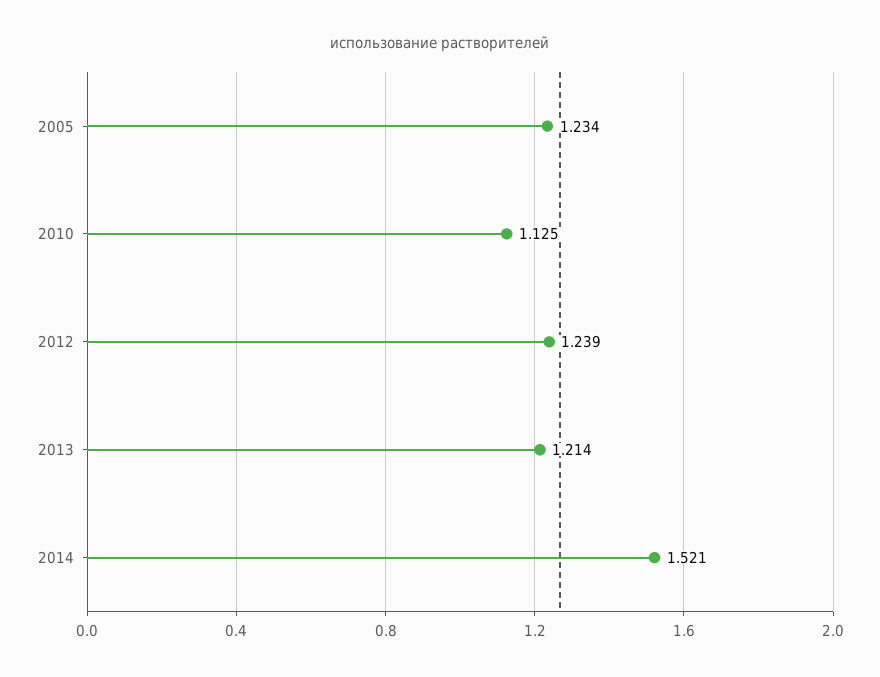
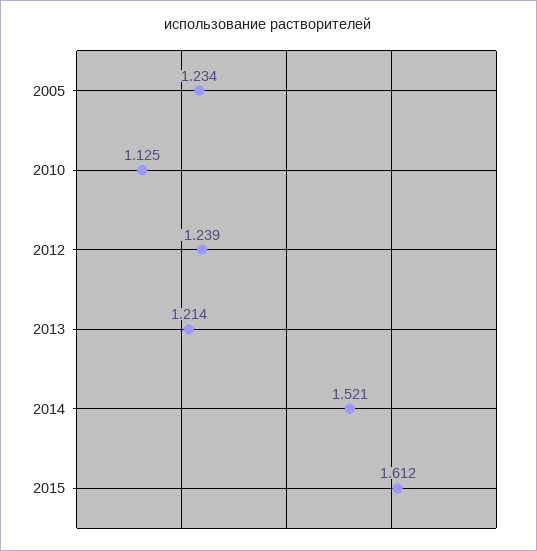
2015: none -> 1.612

